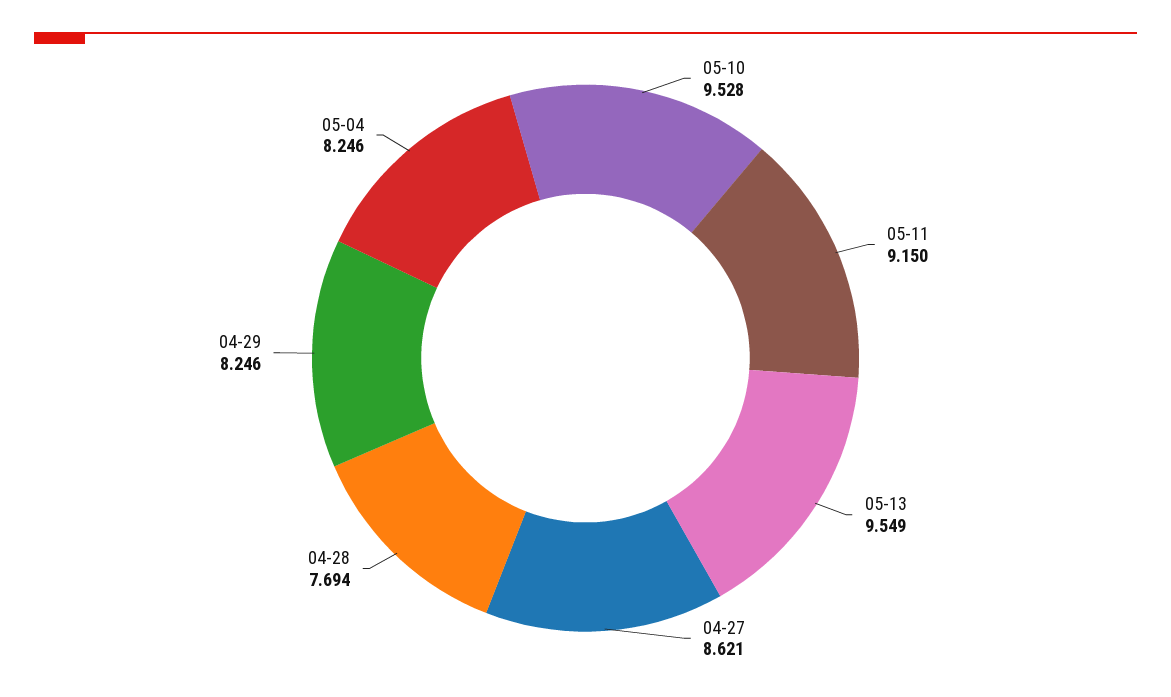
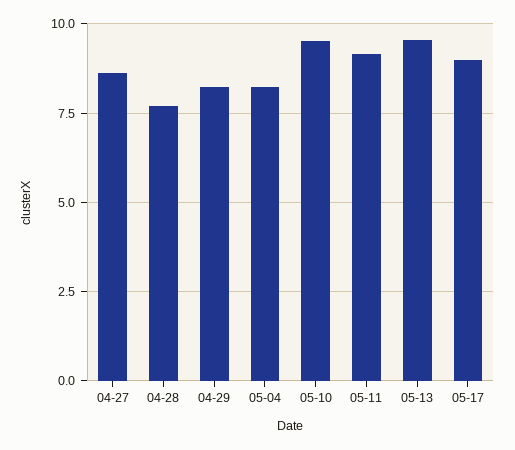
05-17: none -> 9

